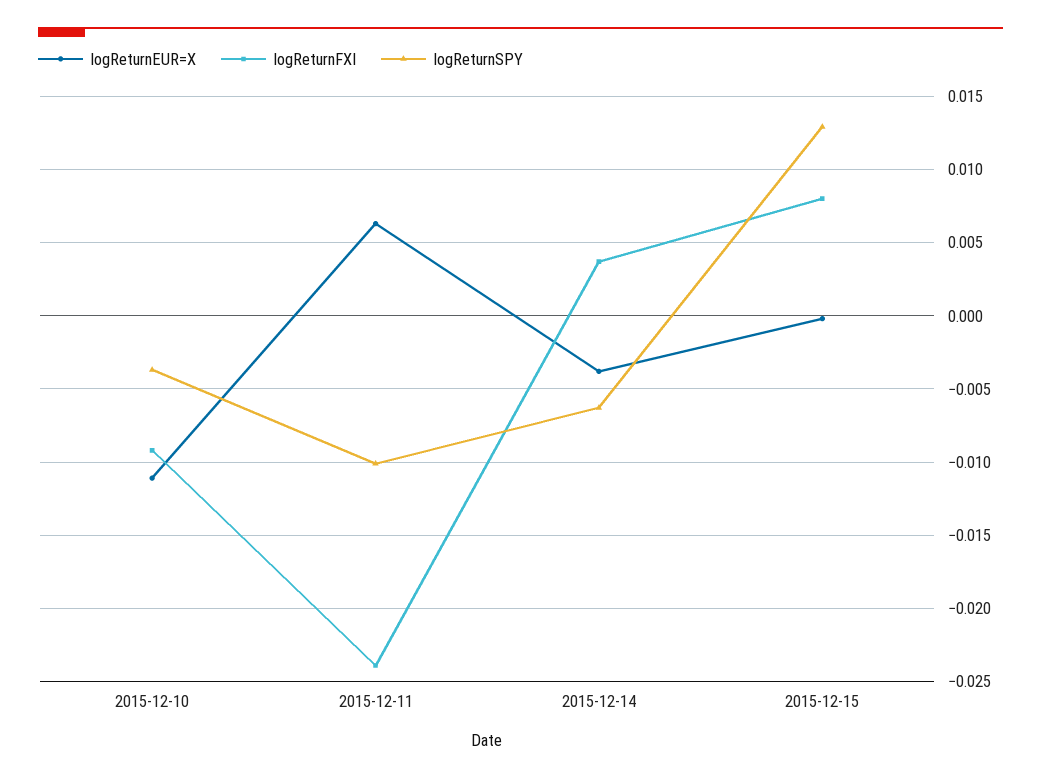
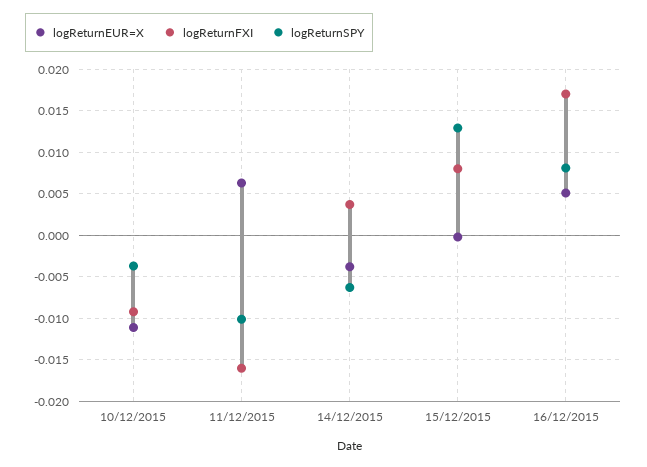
logReturnFXI, 2015-12-11: -0.024 -> -0.016
logReturnEUR=X, 16/12/2015: none -> 0.005
logReturnFXI, 16/12/2015: none -> 0.017
logReturnSPY, 16/12/2015: none -> 0.008

